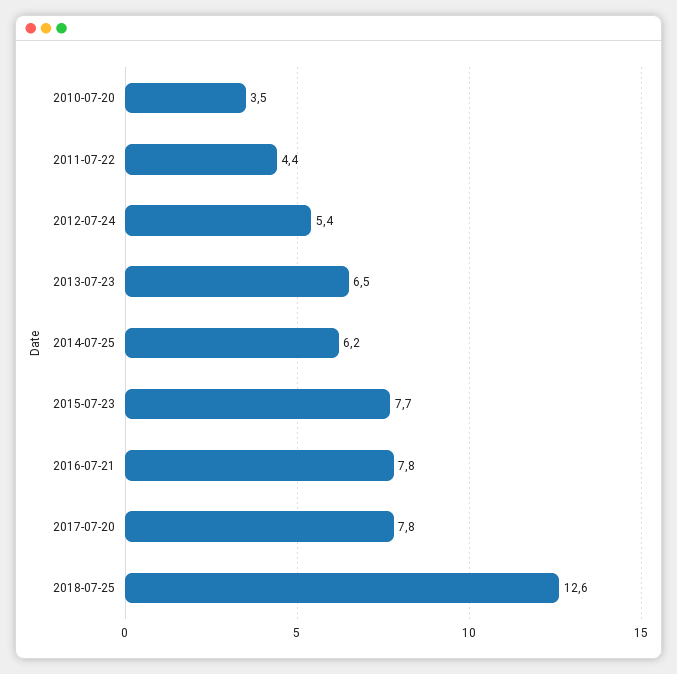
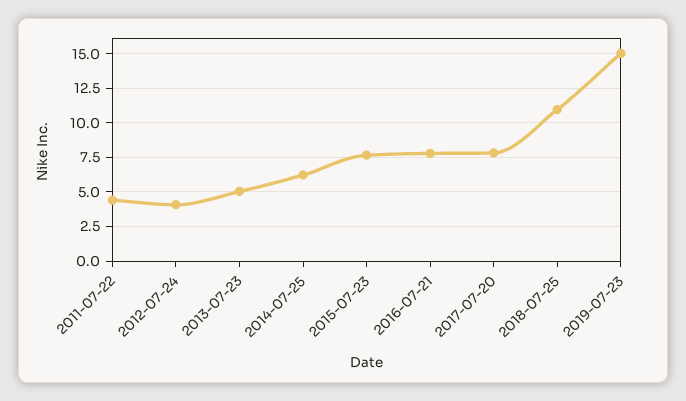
2010-07-20: 3.5 -> none
2012-07-24: 5.4 -> 4
2013-07-23: 6.5 -> 5
2018-07-25: 12.6 -> 11
2019-07-23: none -> 15

